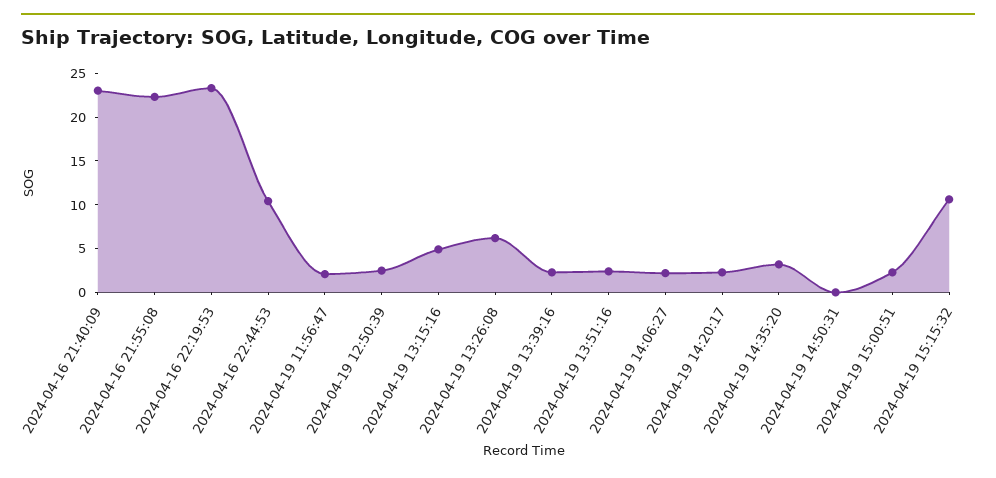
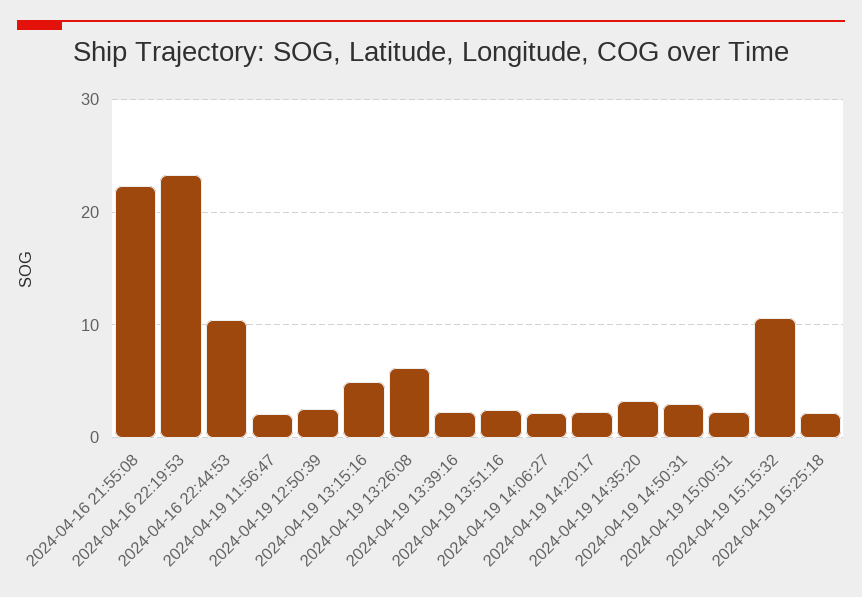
2024-04-16 21:40:09: 23 -> none
2024-04-19 14:50:31: 0 -> 3
2024-04-19 15:25:18: none -> 2

